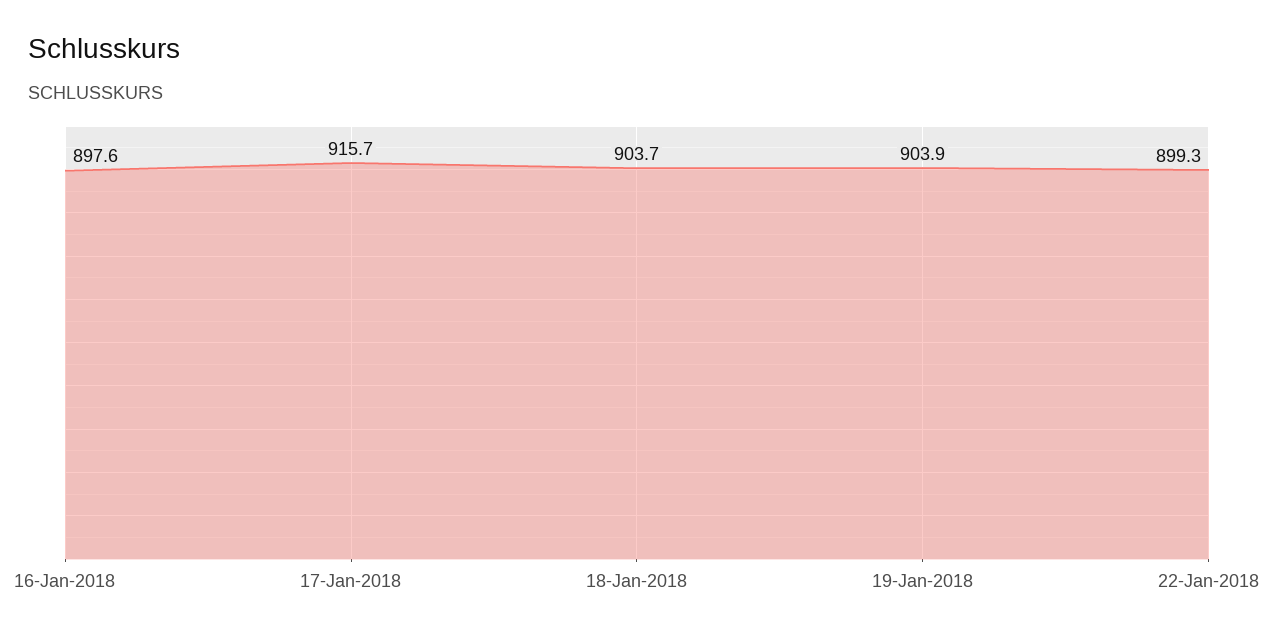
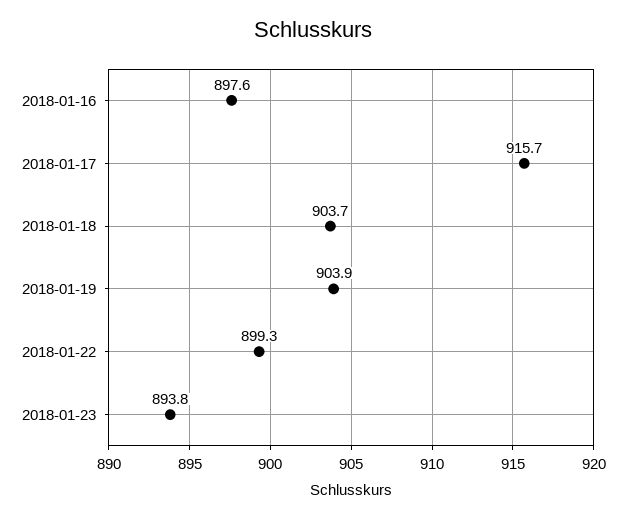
2018-01-23: none -> 893.8

